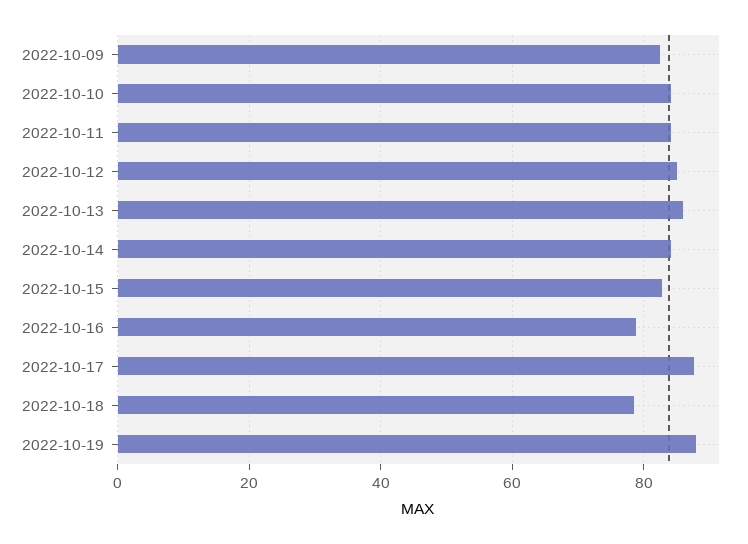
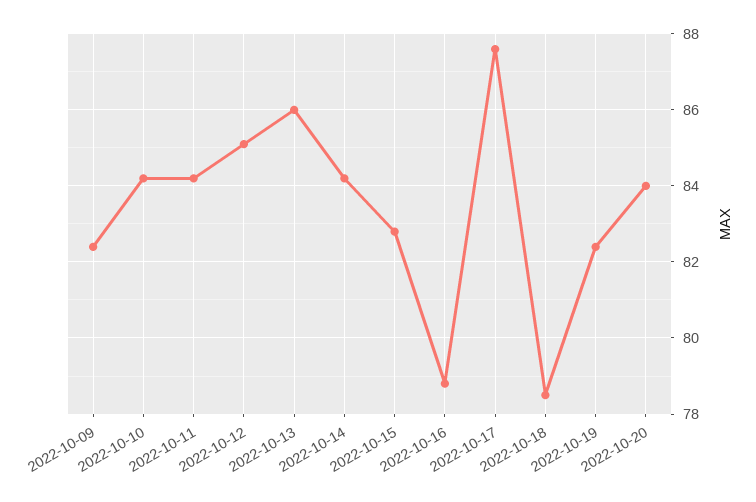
2022-10-19: 88 -> 82.5
2022-10-20: none -> 84

